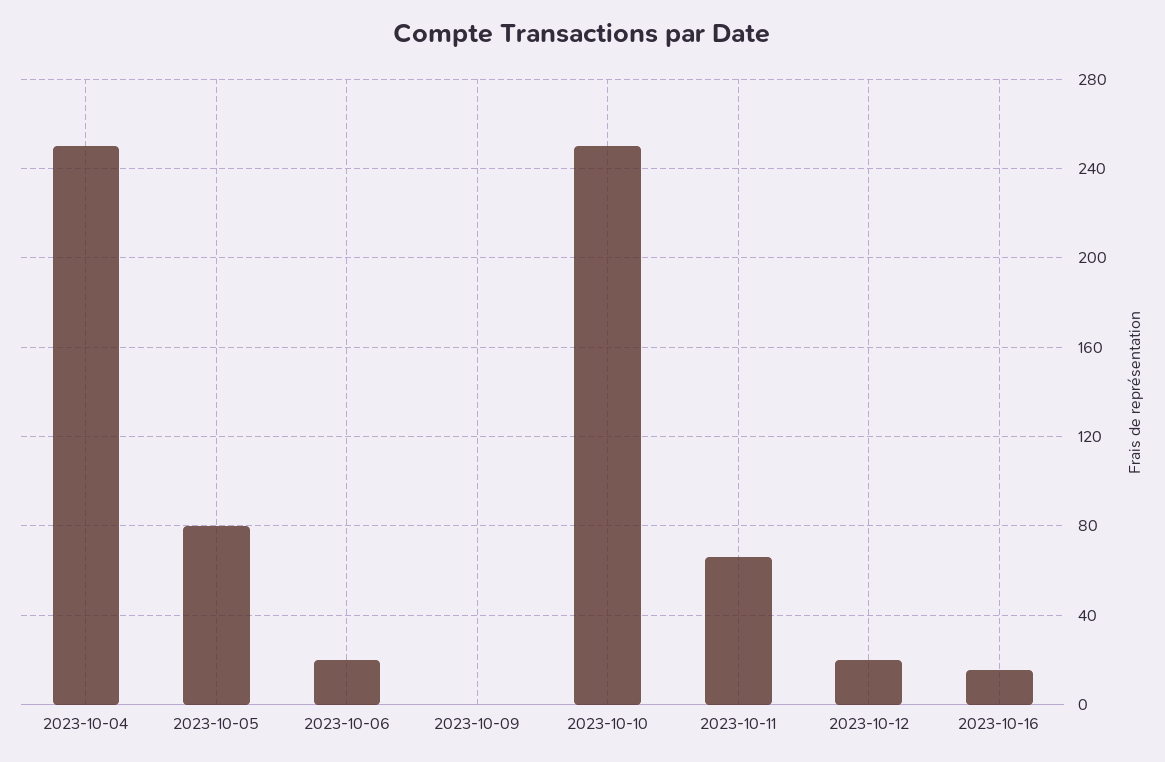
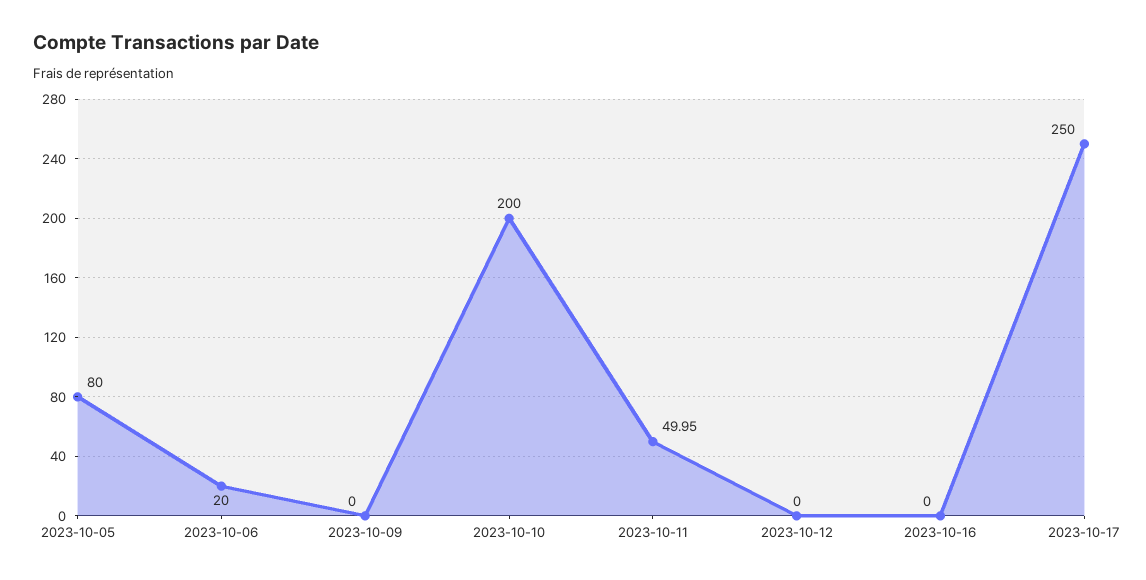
2023-10-04: 250 -> none
2023-10-10: 250 -> 200
2023-10-11: 65 -> 49.95
2023-10-12: 20 -> 0
2023-10-16: 15 -> 0
2023-10-17: none -> 250

